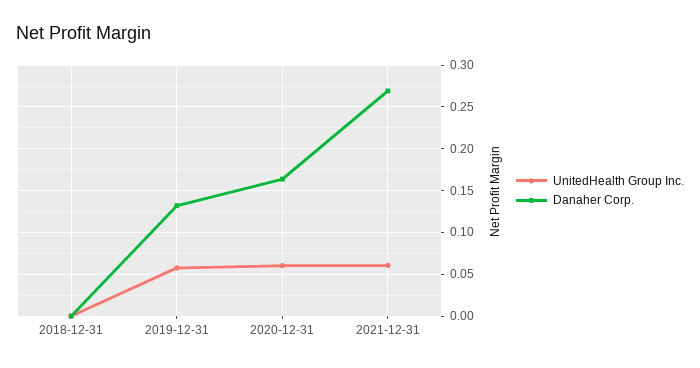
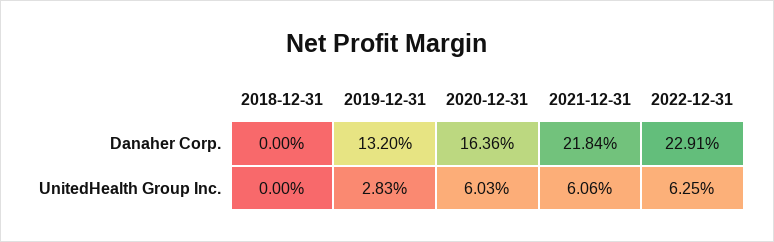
UnitedHealth Group Inc., 2019-12-31: 0.06 -> 0.0283
Danaher Corp., 2021-12-31: 0.27 -> 0.2184
Danaher Corp., 2022-12-31: none -> 0.2291
UnitedHealth Group Inc., 2022-12-31: none -> 0.0625

